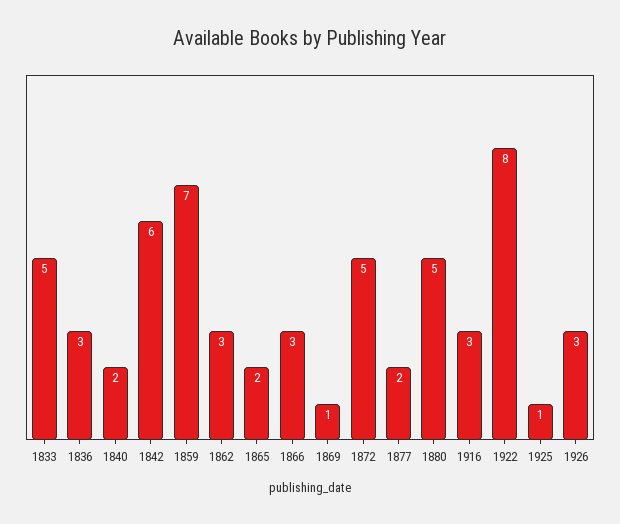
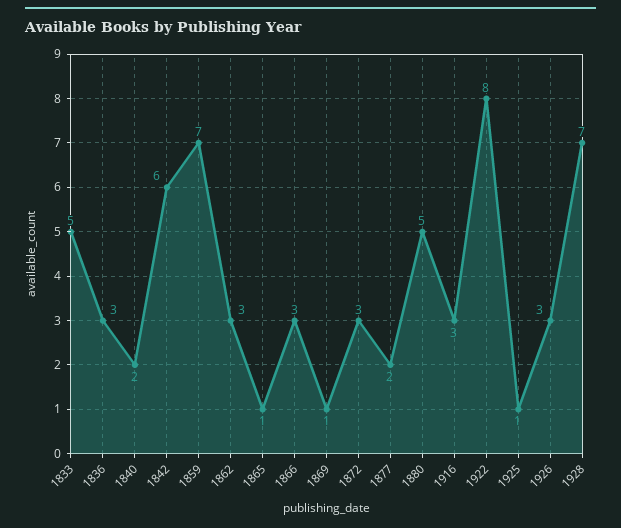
1865: 2 -> 1
1872: 5 -> 3
1928: none -> 7

